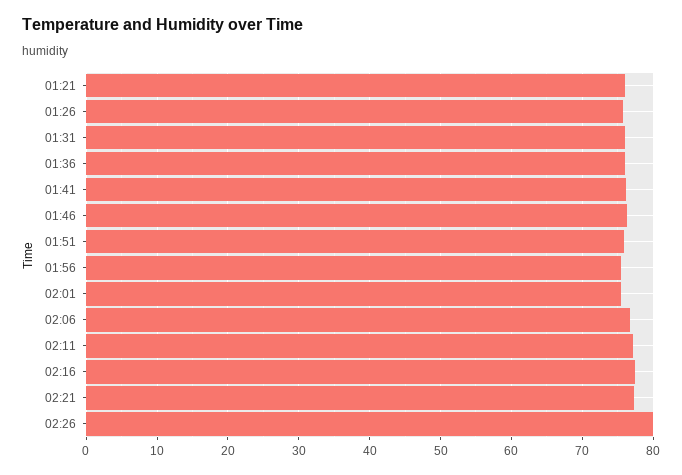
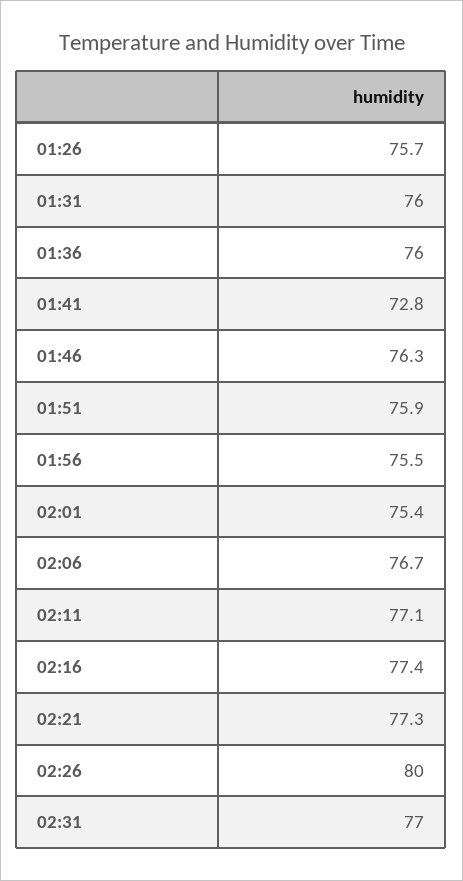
01:21: 76 -> none
01:41: 76 -> 72.8
02:31: none -> 77

